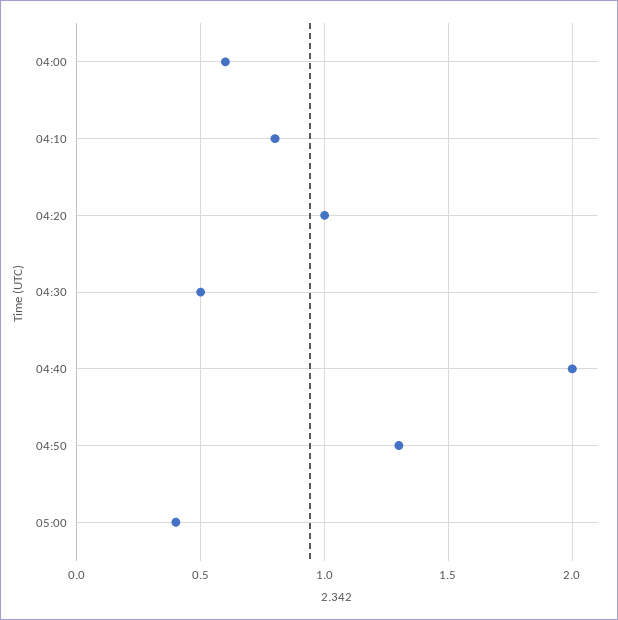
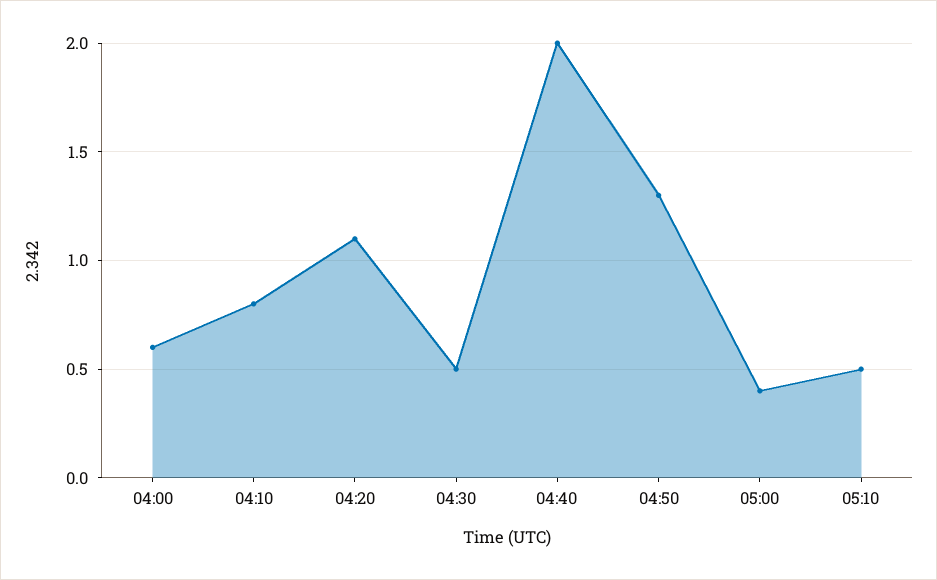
04:20: 1 -> 1.1
05:10: none -> 0.5

